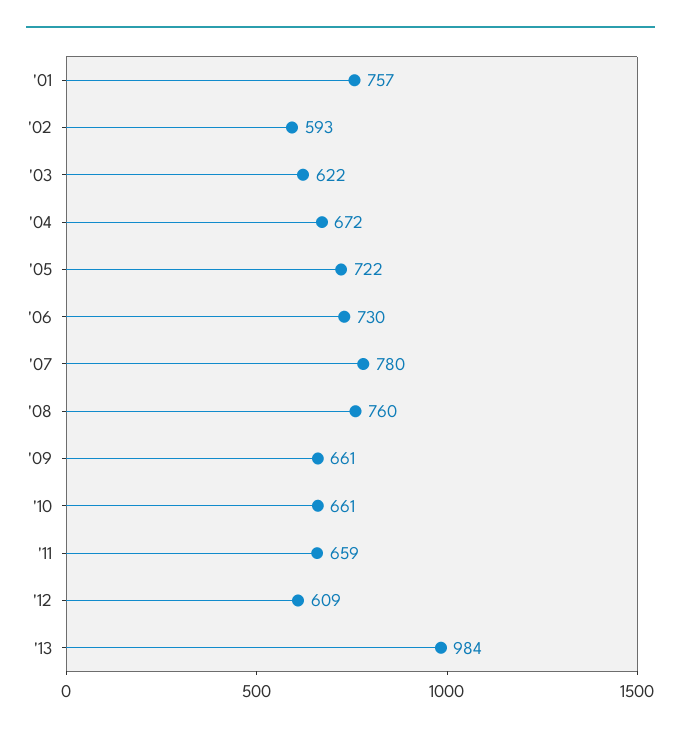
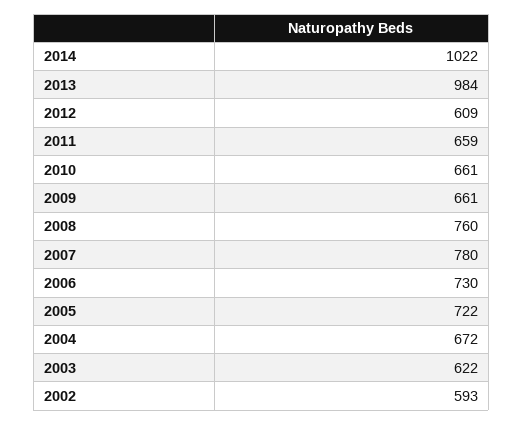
'01: 757 -> none
2014: none -> 1022

